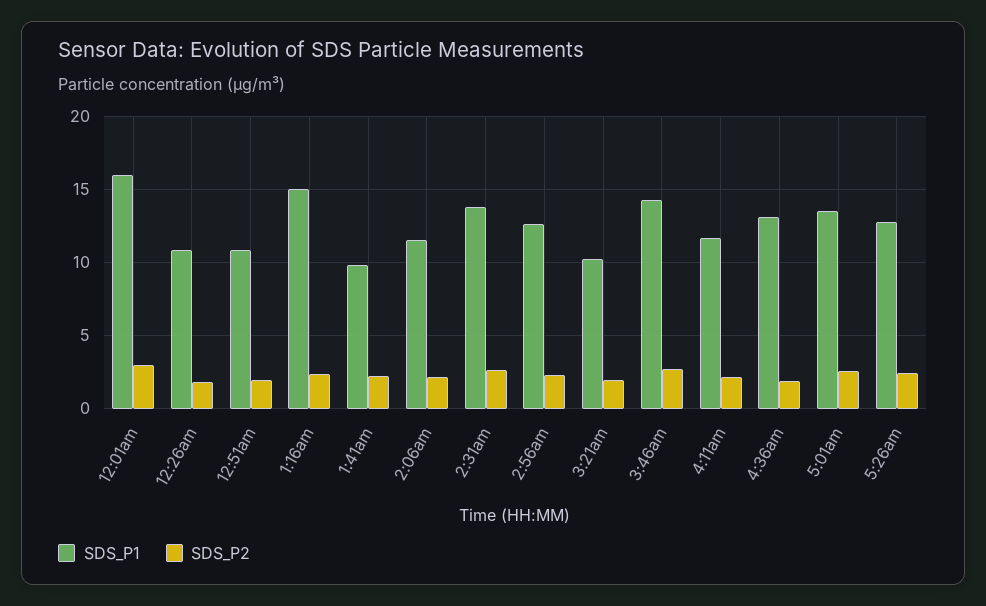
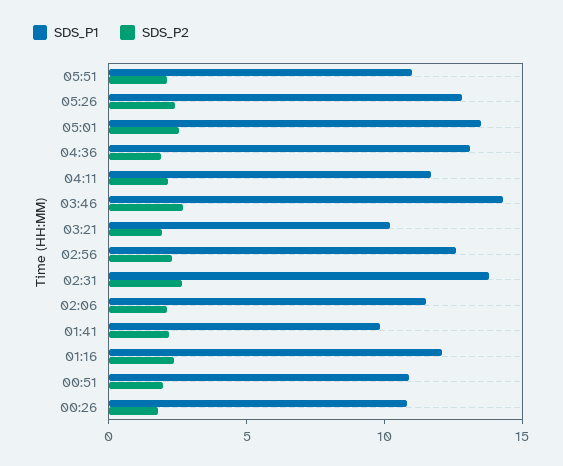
SDS_P1, 12:01am: 16 -> none
SDS_P2, 12:01am: 3 -> none
SDS_P1, 1:16am: 15 -> 12
SDS_P1, 05:51: none -> 11
SDS_P2, 05:51: none -> 2

